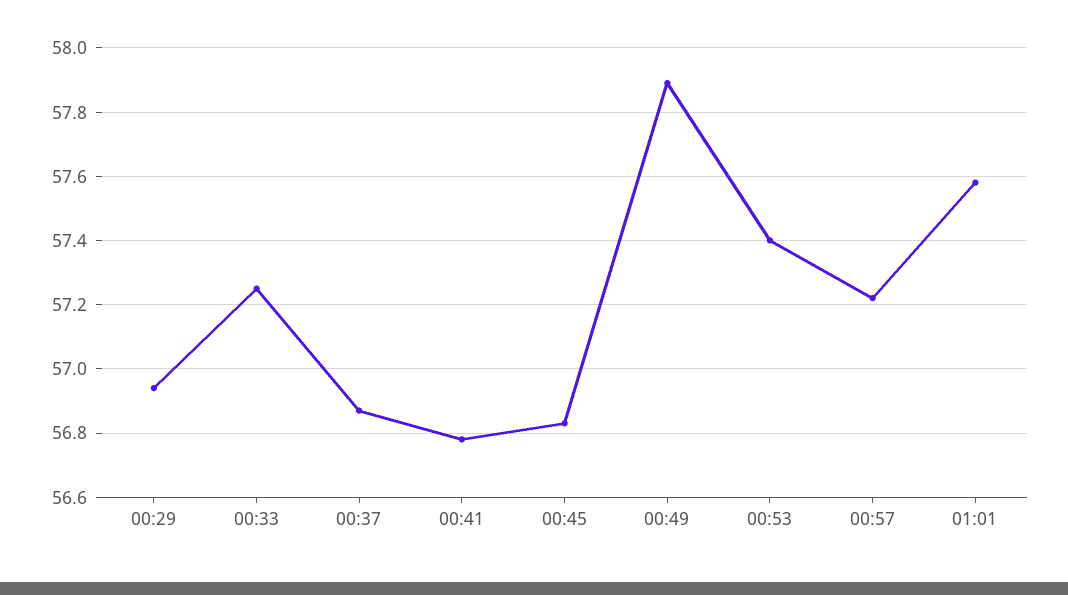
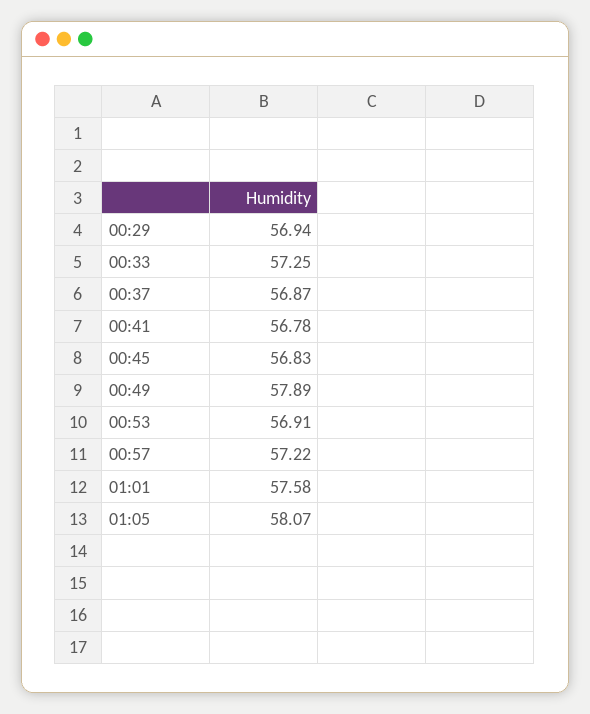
00:53: 57.4 -> 56.91
01:05: none -> 58.07

